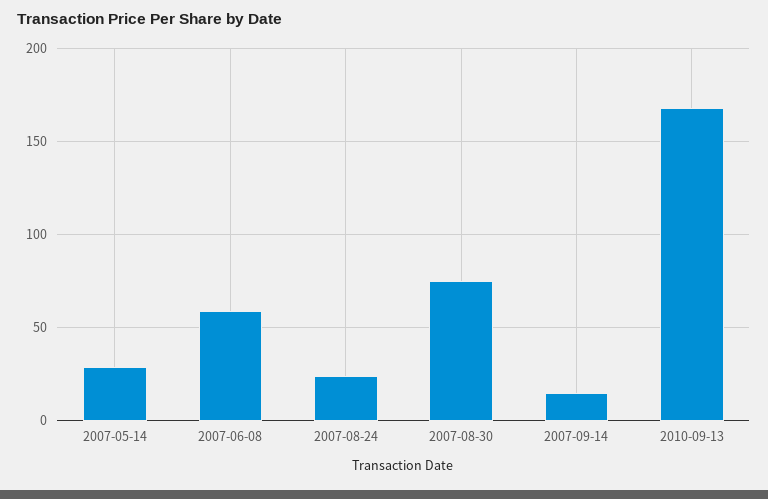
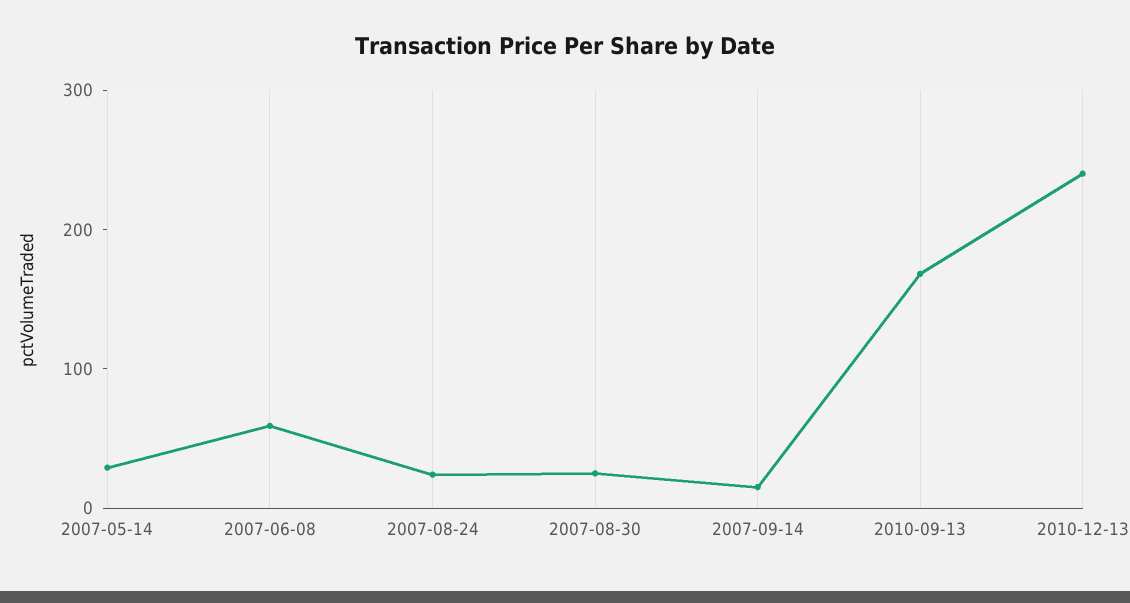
2007-08-30: 75 -> 20
2010-12-13: none -> 240

